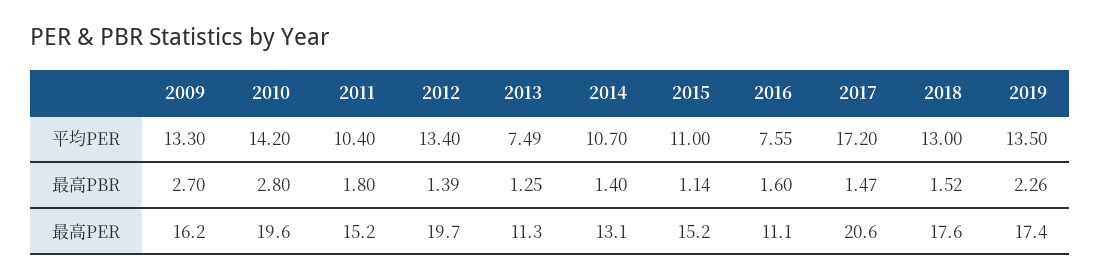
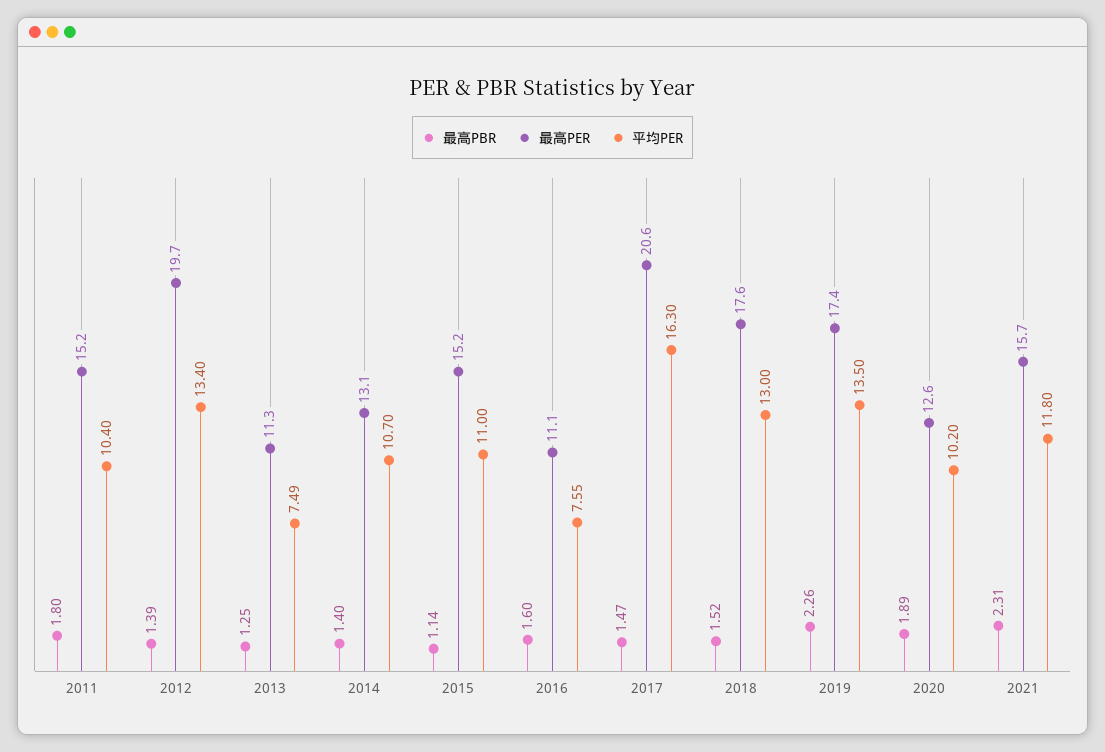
平均PER, 2009: 13.3 -> none
平均PER, 2010: 14.2 -> none
平均PER, 2017: 17.2 -> 16.3
最高PBR, 2009: 2.7 -> none
最高PBR, 2010: 2.8 -> none
最高PER, 2009: 16.2 -> none
最高PER, 2010: 19.6 -> none
最高PBR, 2020: none -> 1.89
最高PER, 2020: none -> 12.6
平均PER, 2020: none -> 10.2
最高PBR, 2021: none -> 2.31
最高PER, 2021: none -> 15.7
平均PER, 2021: none -> 11.8

